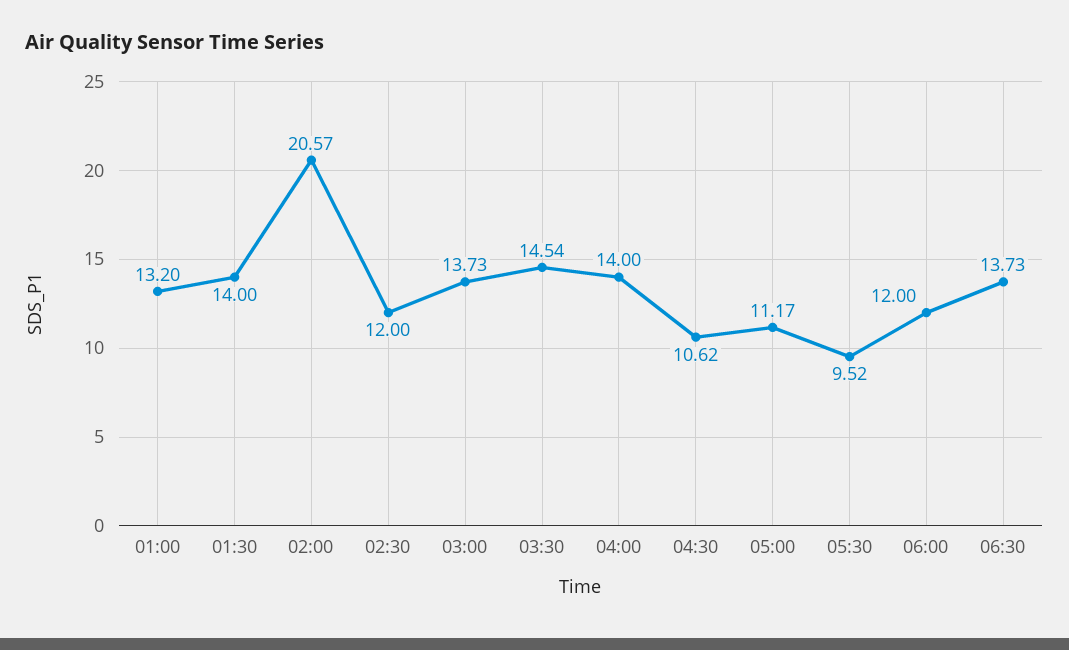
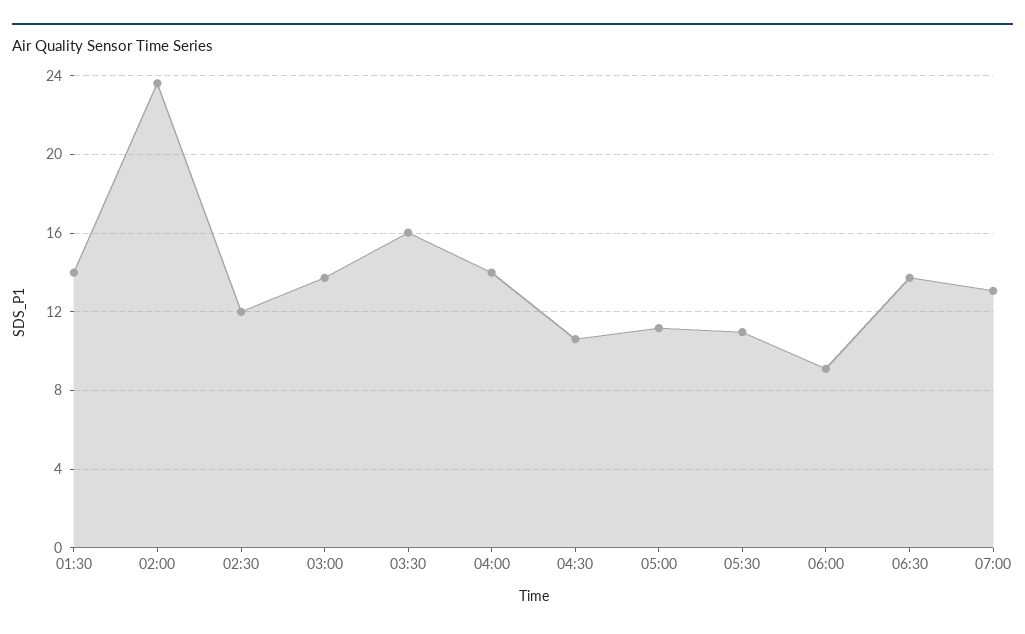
01:00: 13.2 -> none
02:00: 20.57 -> 23.5
03:30: 14.54 -> 16
05:30: 9.52 -> 11
06:00: 12 -> 9
07:00: none -> 13

